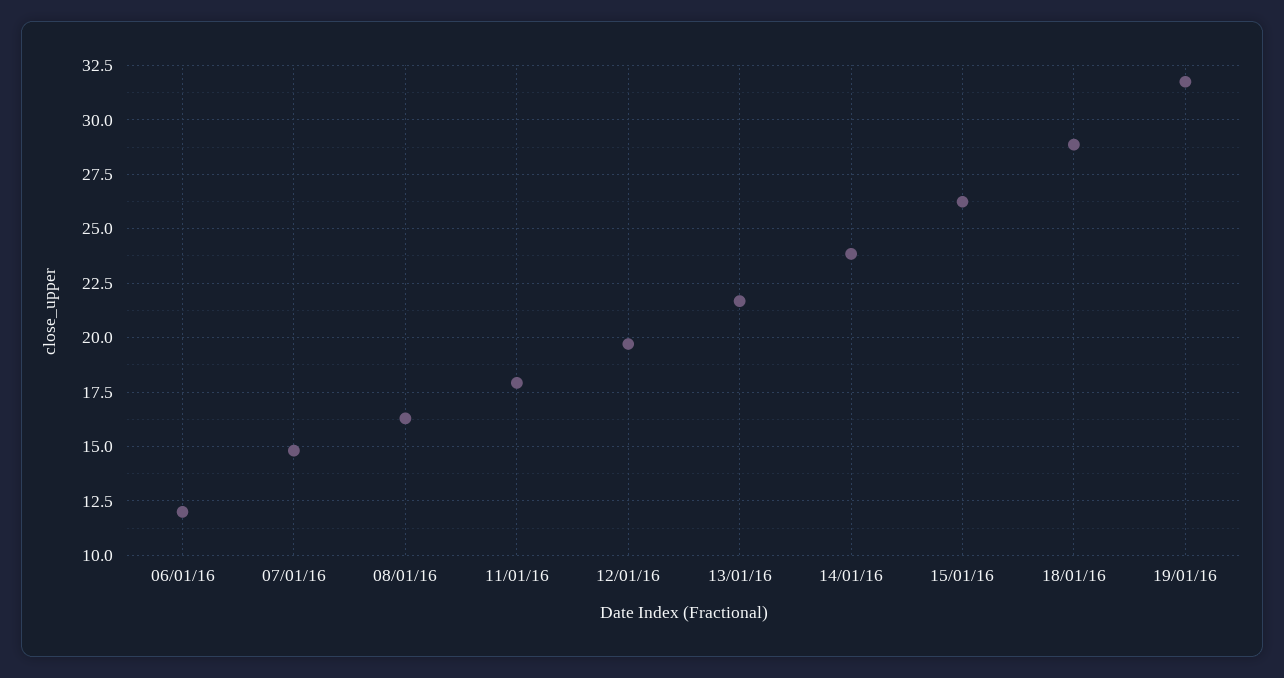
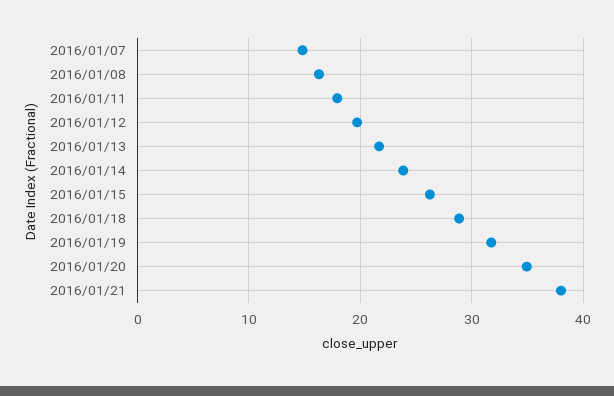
06/01/16: 12 -> none
2016/01/20: none -> 35
2016/01/21: none -> 38

